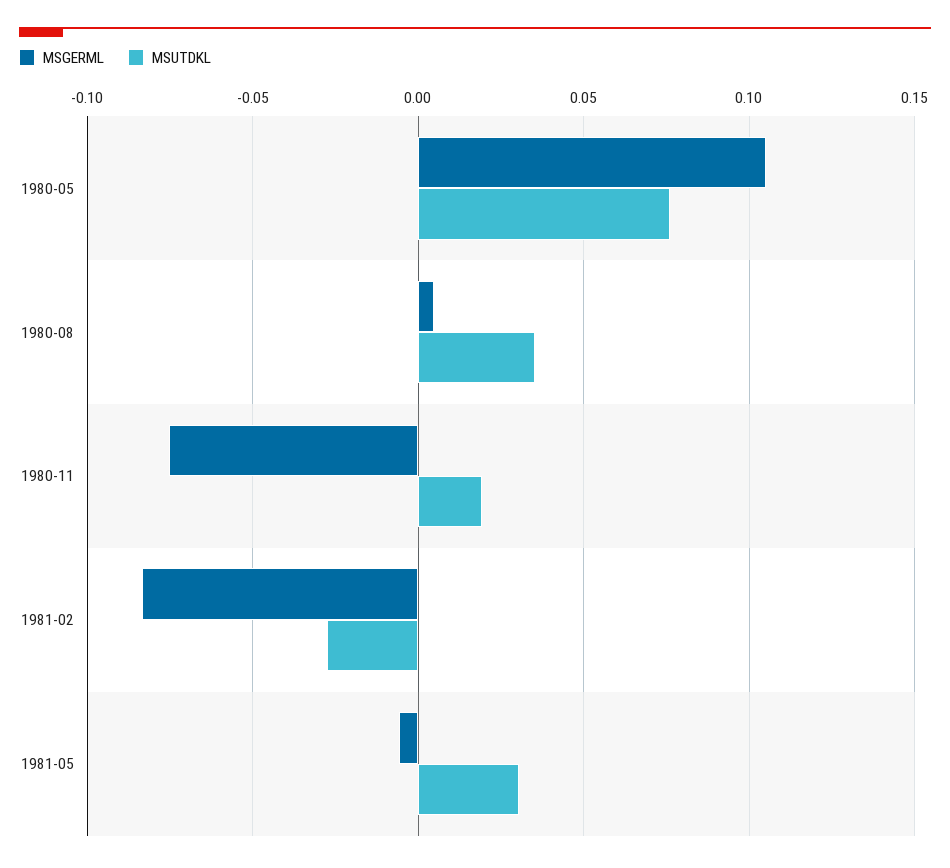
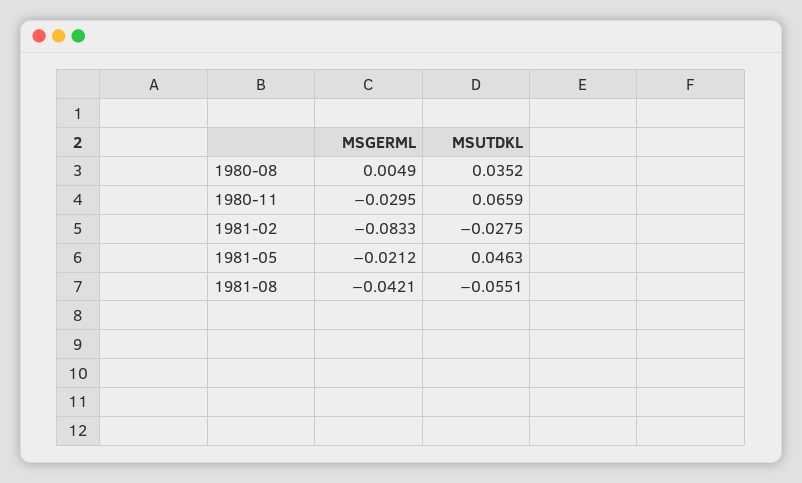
MSGERML, 1980-05: 0.105 -> none
MSUTDKL, 1980-05: 0.075 -> none
MSGERML, 1980-11: -0.075 -> -0.0295
MSUTDKL, 1980-11: 0.02 -> 0.0659
MSGERML, 1981-05: -0.005 -> -0.0212
MSUTDKL, 1981-05: 0.03 -> 0.0463
MSGERML, 1981-08: none -> -0.0421
MSUTDKL, 1981-08: none -> -0.0551

